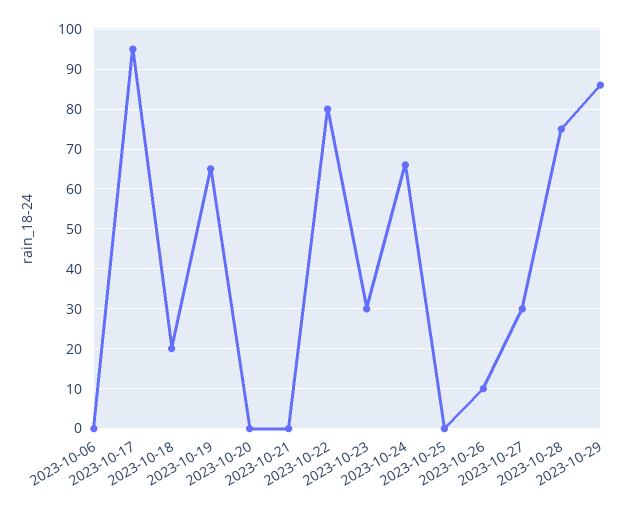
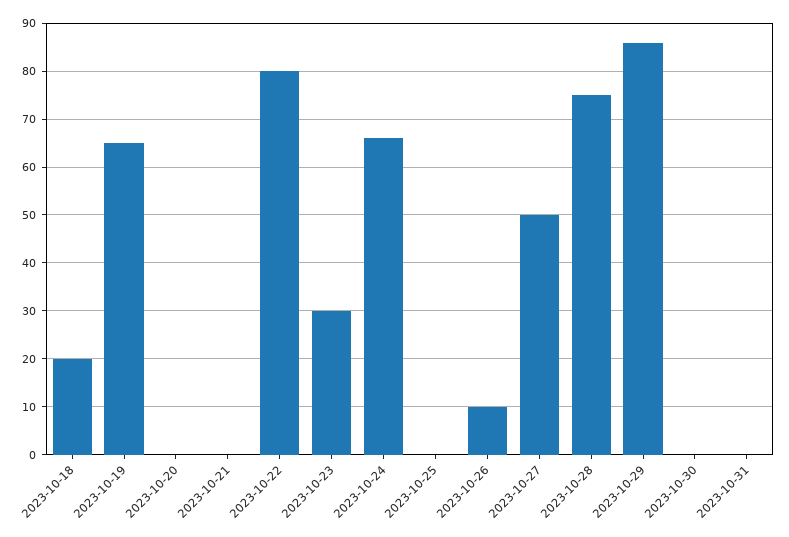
2023-10-06: 0 -> none
2023-10-17: 95 -> none
2023-10-27: 30 -> 50
2023-10-30: none -> 0
2023-10-31: none -> 0

